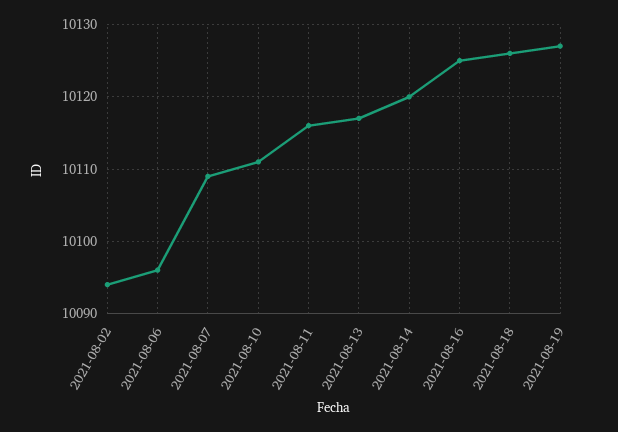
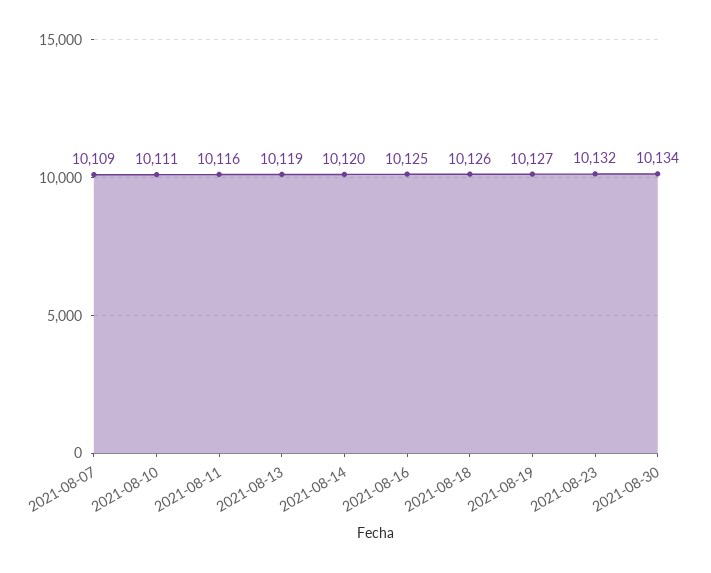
2021-08-02: 10094 -> none
2021-08-06: 10096 -> none
2021-08-13: 10117 -> 10119
2021-08-23: none -> 10132
2021-08-30: none -> 10134

